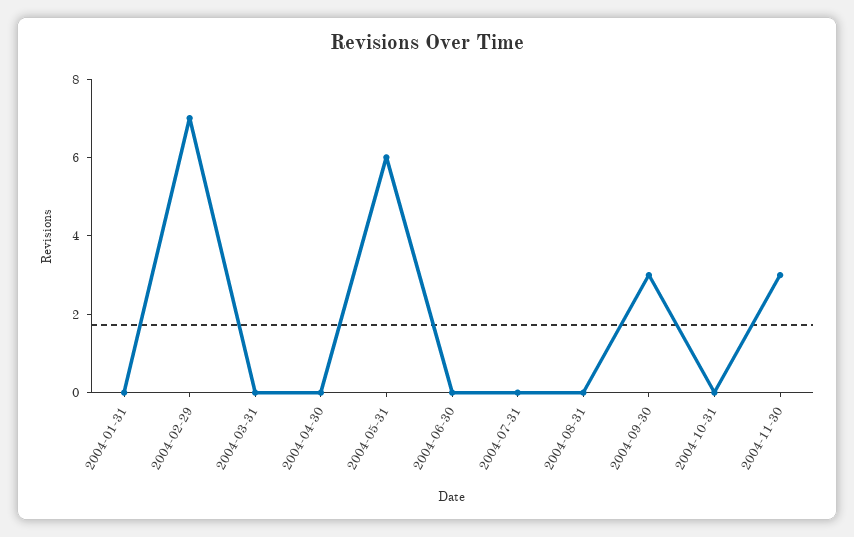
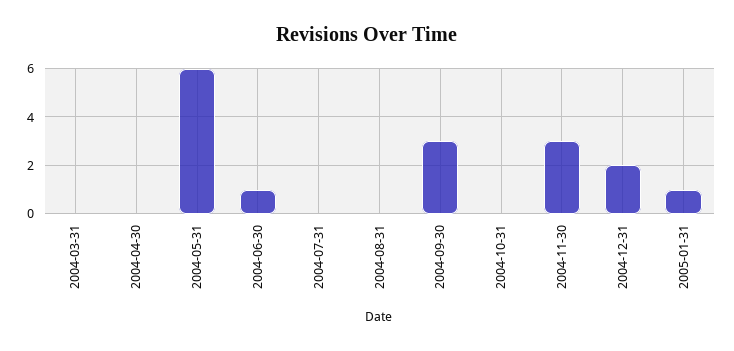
2004-01-31: 0 -> none
2004-02-29: 7 -> none
2004-06-30: 0 -> 1
2004-12-31: none -> 2
2005-01-31: none -> 1

